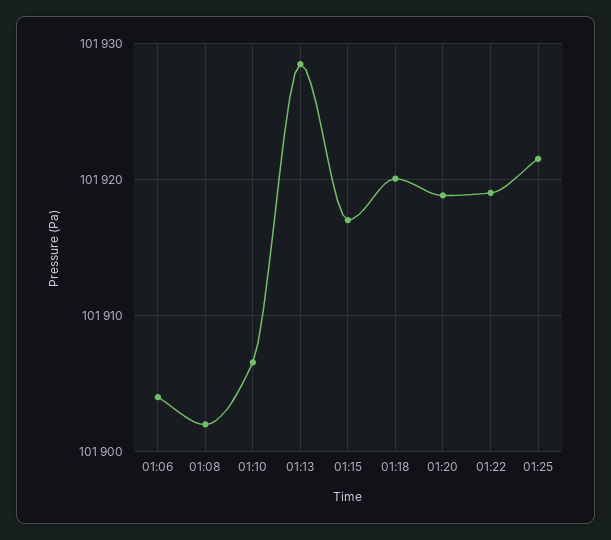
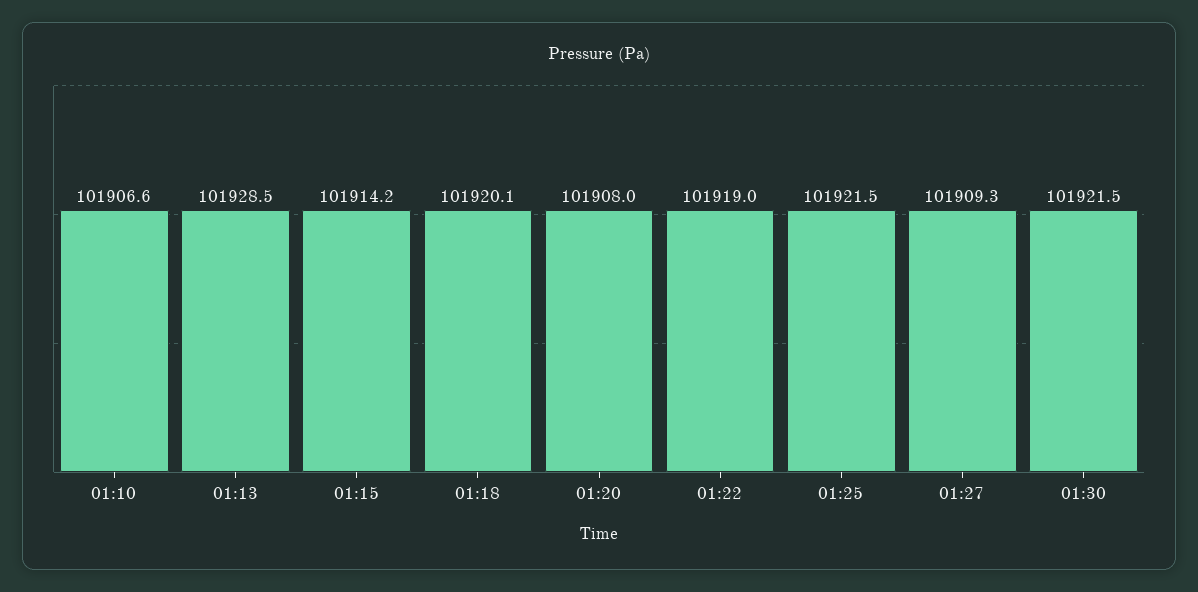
01:06: 101904 -> none
01:08: 101902 -> none
01:15: 101917 -> 101914.2
01:20: 101919 -> 101908
01:27: none -> 101909.3
01:30: none -> 101921.5

